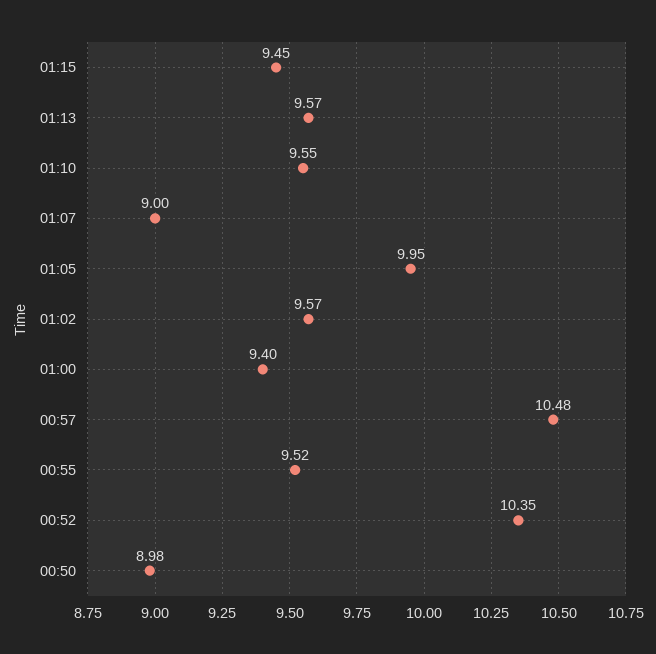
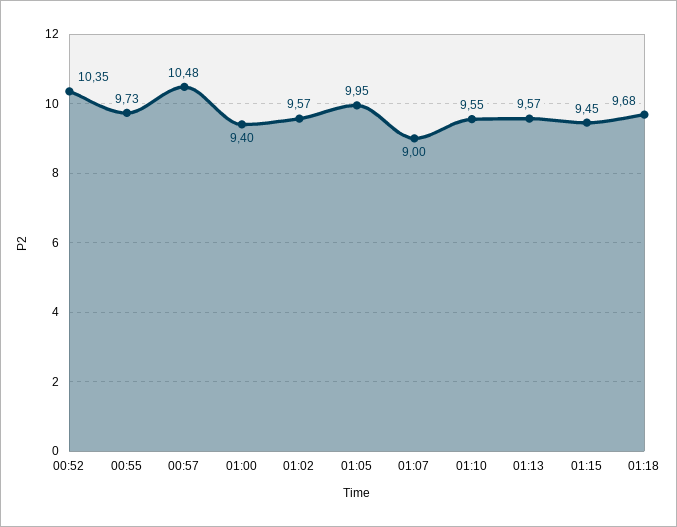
00:55: 9.52 -> 9.73
00:50: 8.98 -> none
01:18: none -> 9.68

